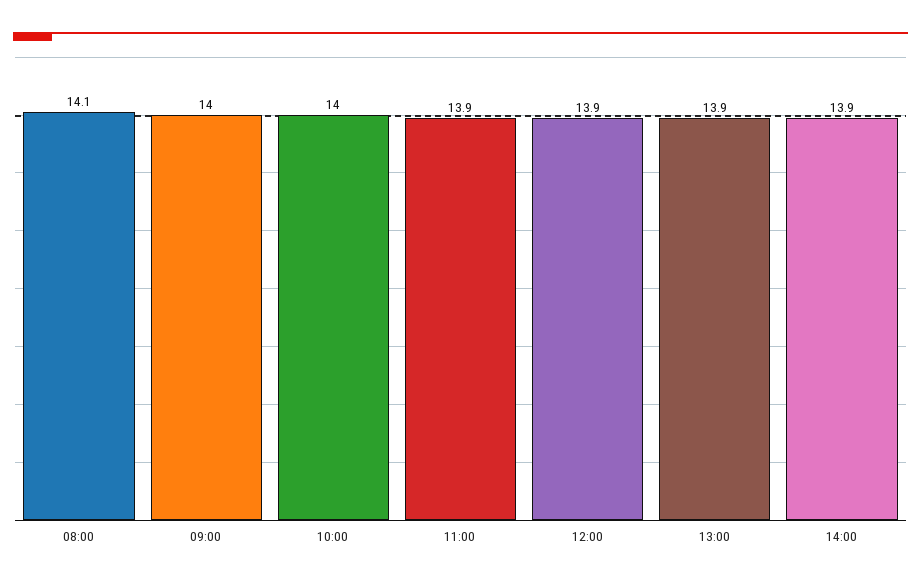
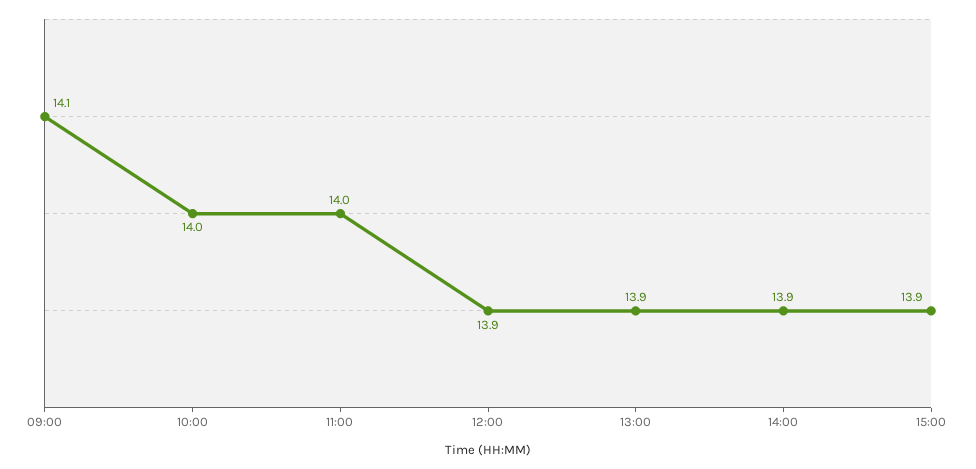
08:00: 14.1 -> none
09:00: 14 -> 14.1
11:00: 13.9 -> 14
15:00: none -> 13.9

